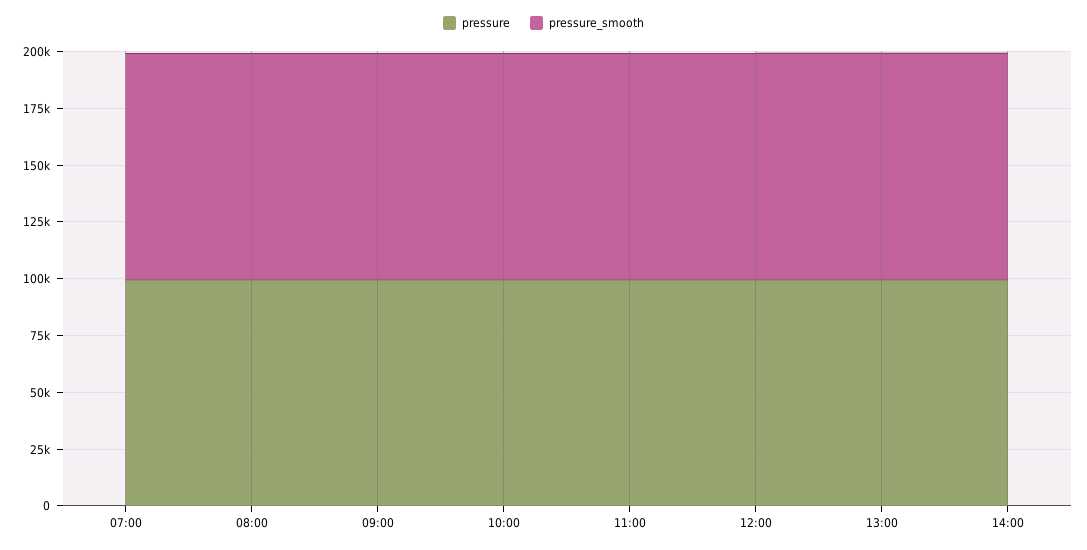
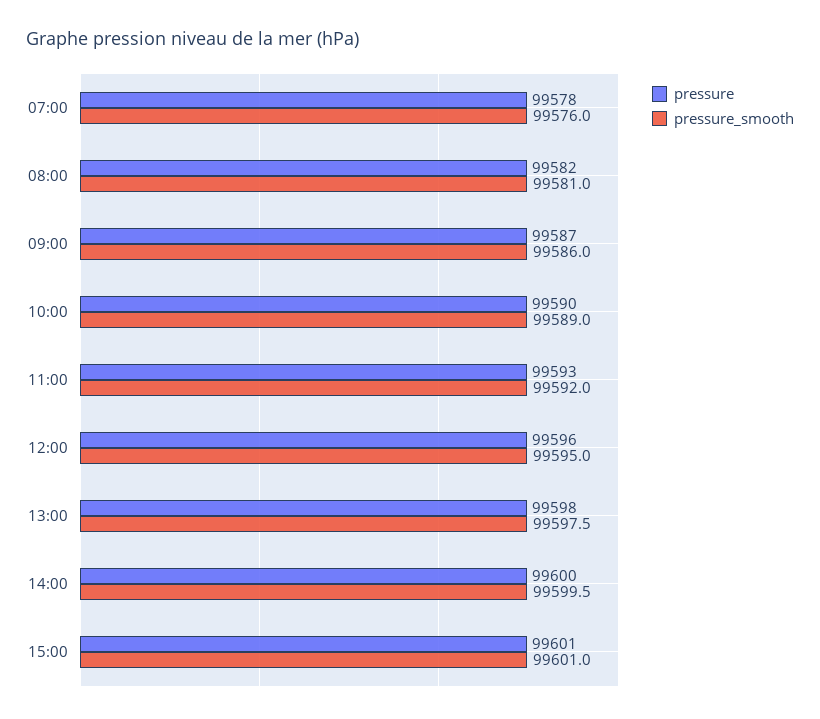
pressure, 15:00: none -> 99601
pressure_smooth, 15:00: none -> 99601

